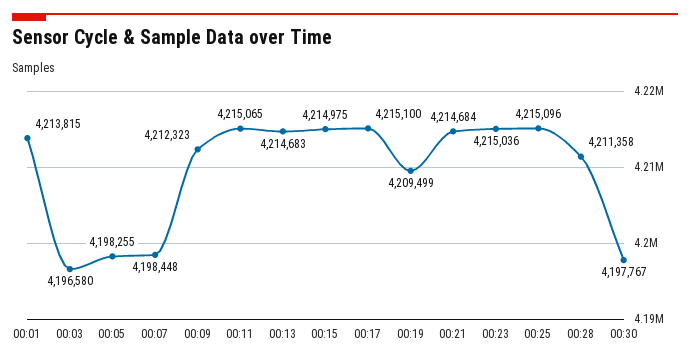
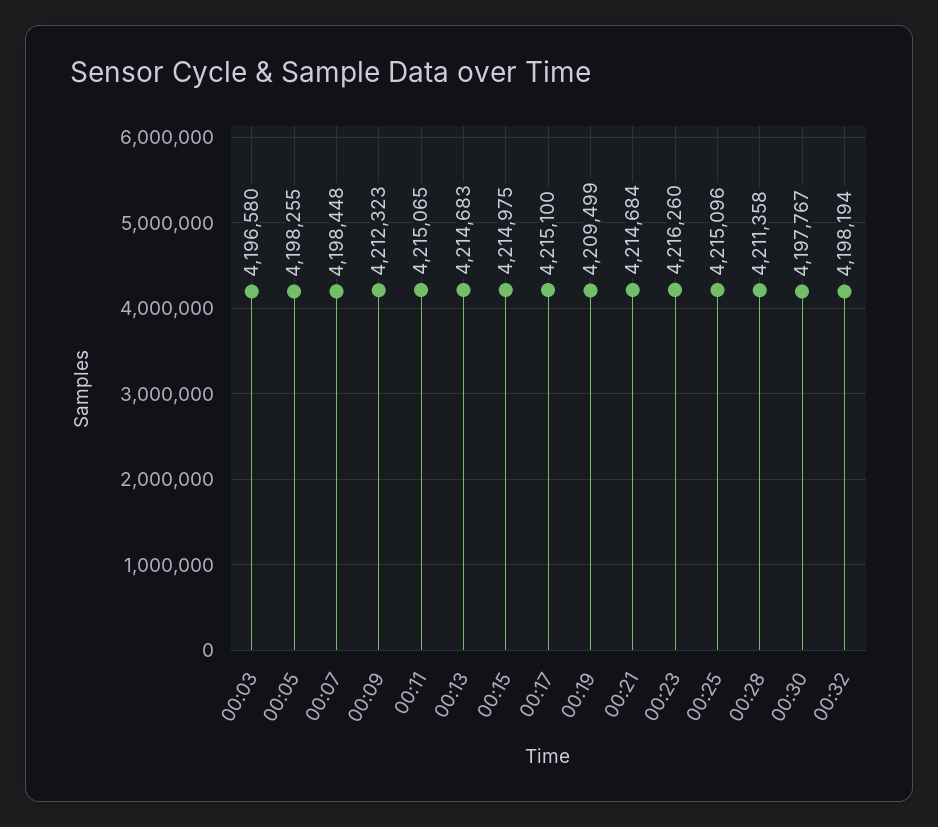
00:01: 4213815 -> none
00:23: 4215036 -> 4216260
00:32: none -> 4198194

